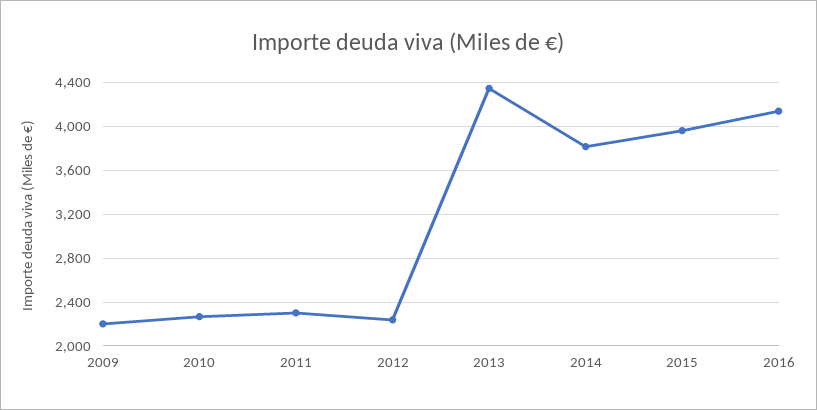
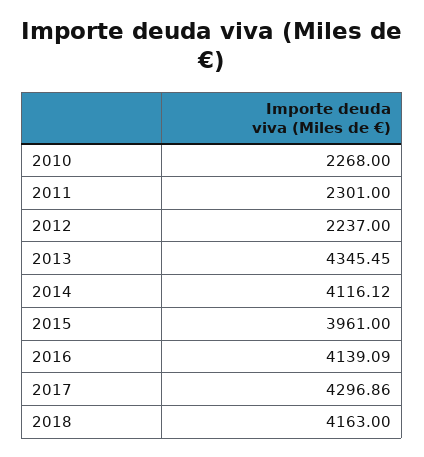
2009: 2200 -> none
2014: 3800 -> 4116.12
2017: none -> 4296.86
2018: none -> 4163

